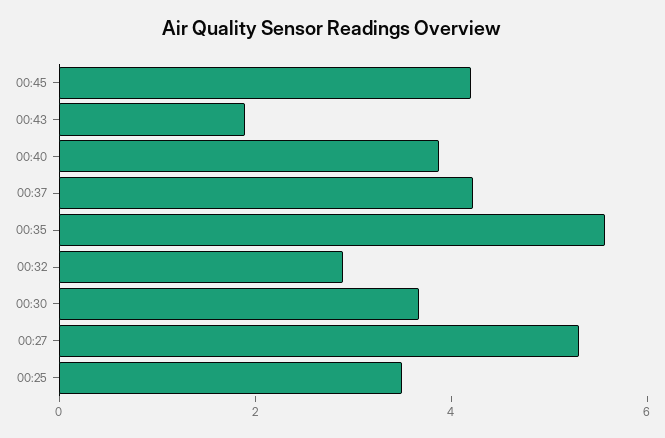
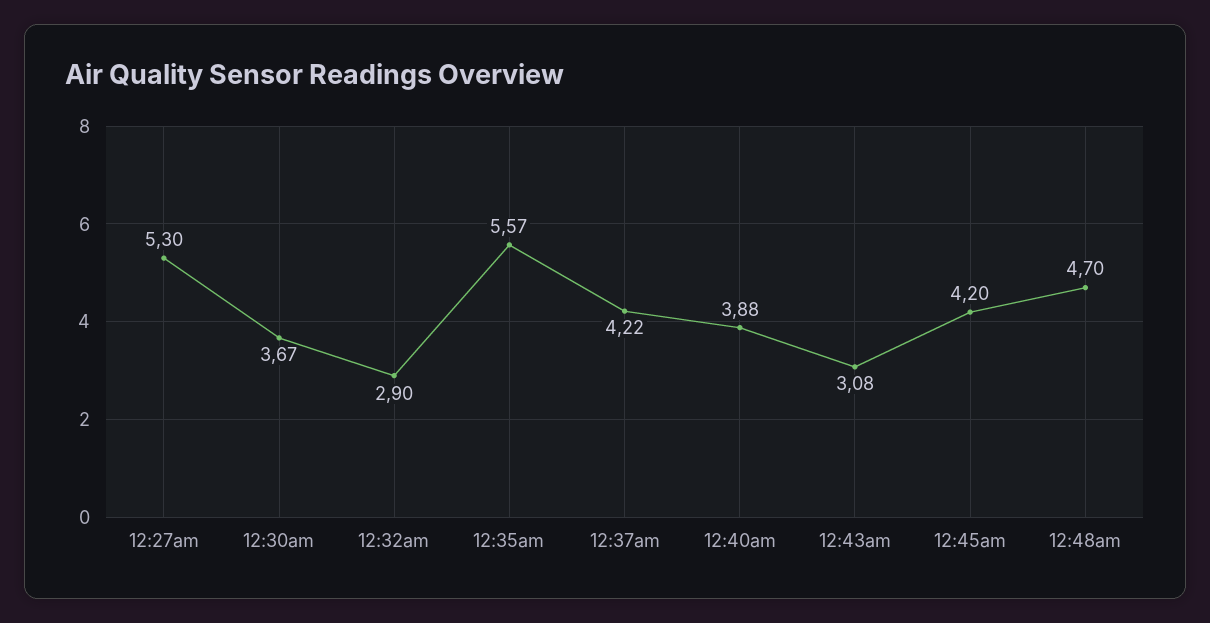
00:43: 2 -> 3.08
00:25: 3.5 -> none
12:48am: none -> 4.7

